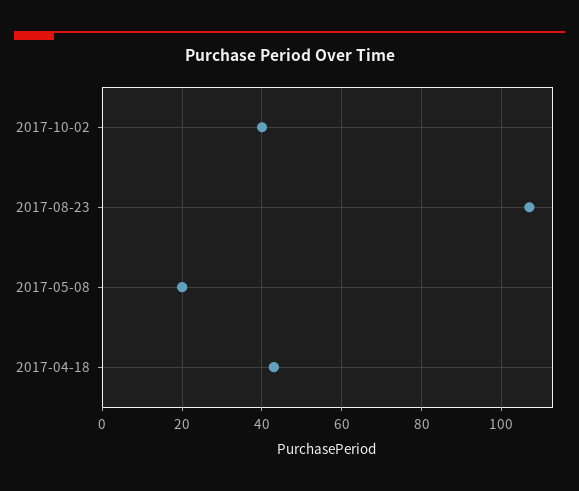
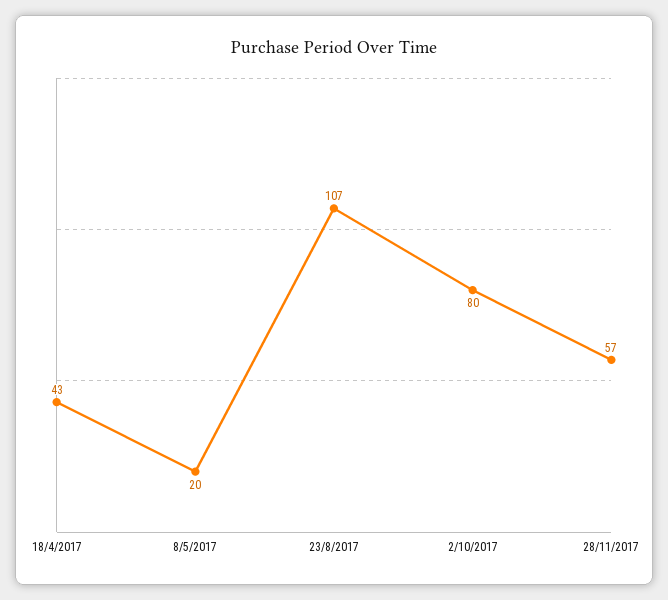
2017-10-02: 40 -> 80
28/11/2017: none -> 57

